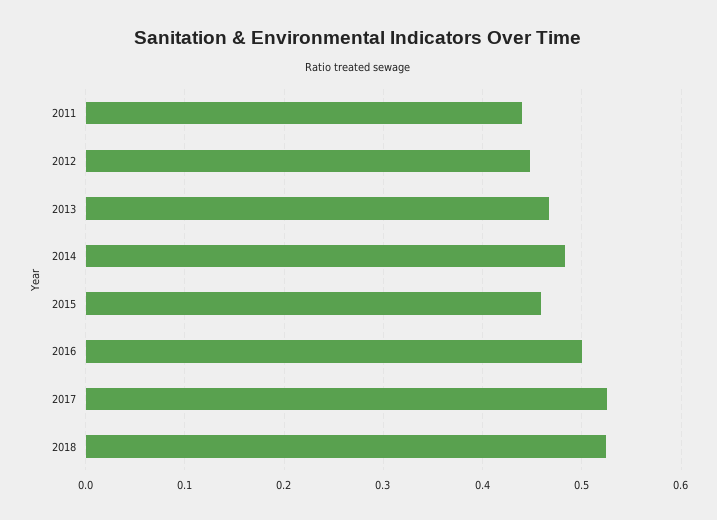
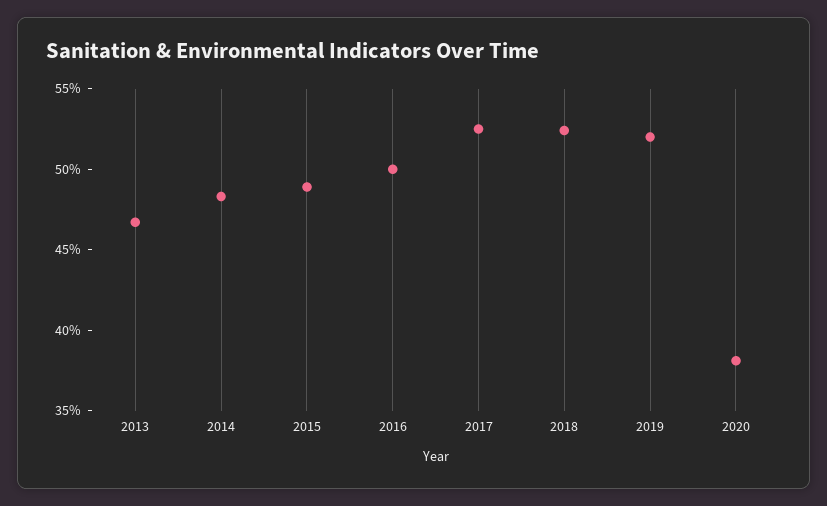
2011: 0.44 -> none
2012: 0.45 -> none
2015: 0.46 -> 0.49
2019: none -> 0.52
2020: none -> 0.38

